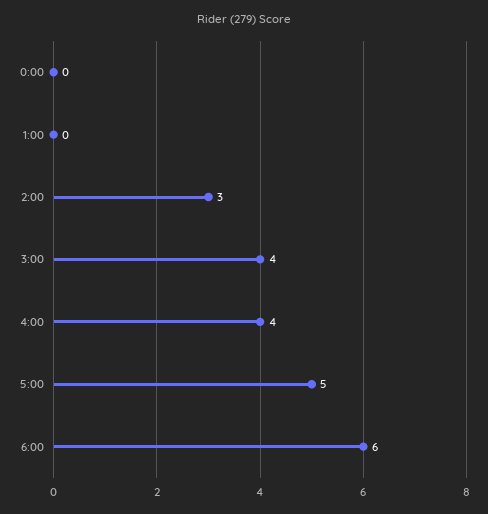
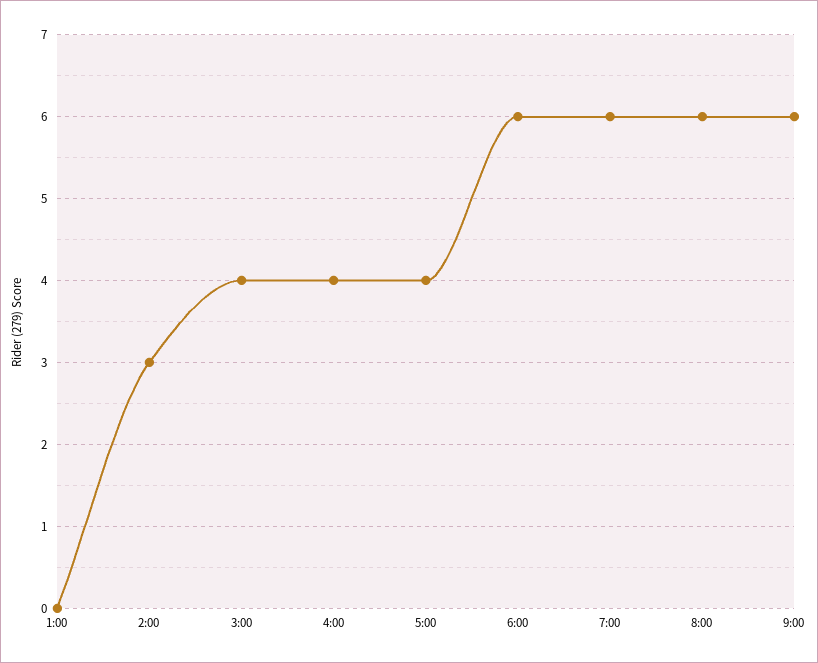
0:00: 0 -> none
5:00: 5 -> 4
7:00: none -> 6
8:00: none -> 6
9:00: none -> 6

